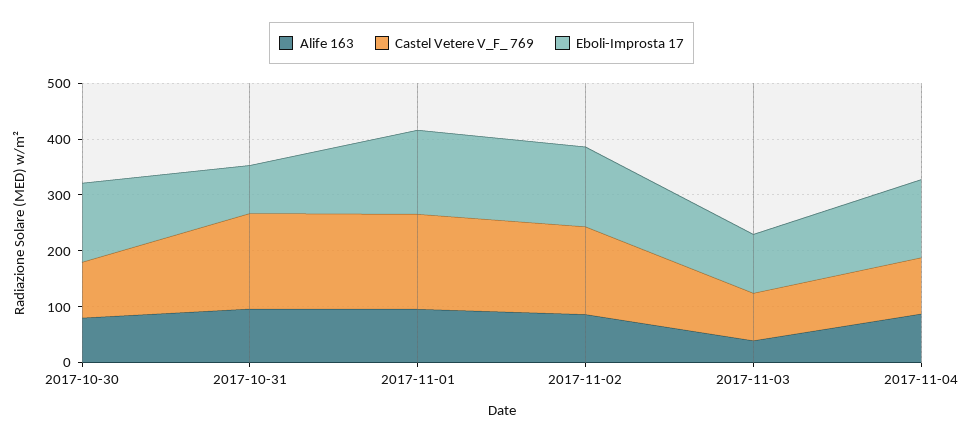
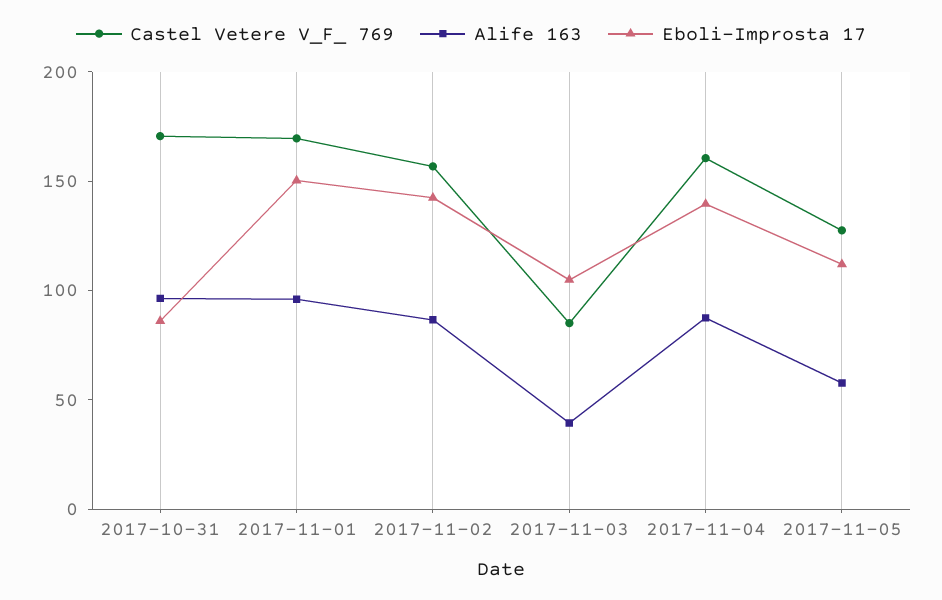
Alife 163, 2017-10-30: 80 -> none
Castel Vetere V_F_ 769, 2017-10-30: 100 -> none
Eboli-Improsta 17, 2017-10-30: 140 -> none
Castel Vetere V_F_ 769, 2017-11-04: 100 -> 160
Castel Vetere V_F_ 769, 2017-11-05: none -> 130
Alife 163, 2017-11-05: none -> 60
Eboli-Improsta 17, 2017-11-05: none -> 110

